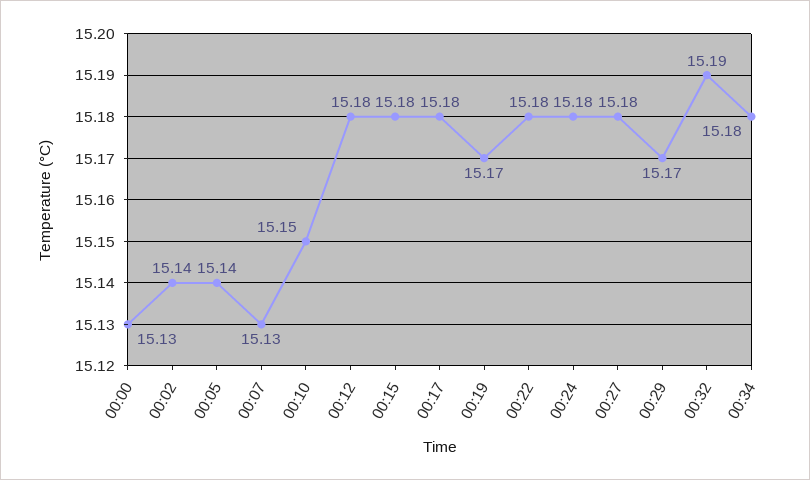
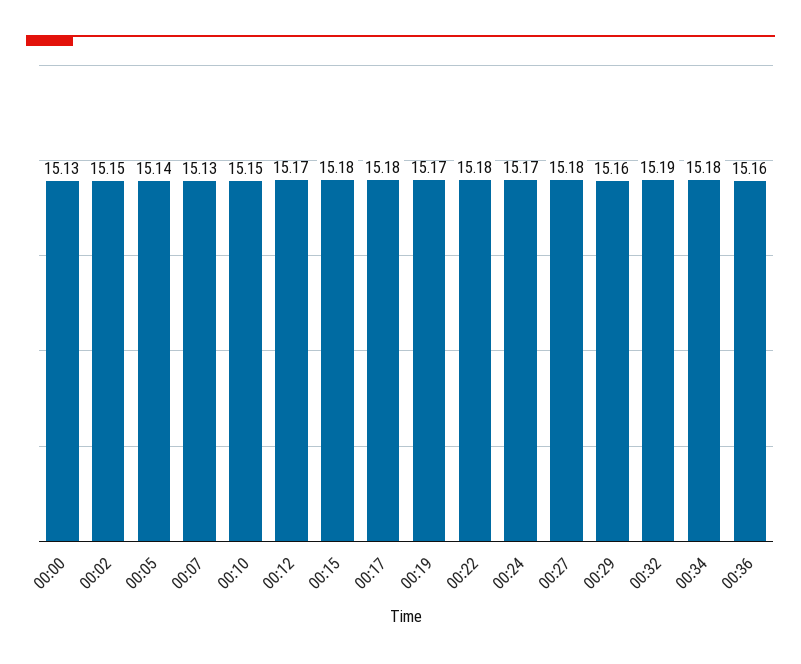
00:02: 15.14 -> 15.15
00:12: 15.18 -> 15.17
00:24: 15.18 -> 15.17
00:29: 15.17 -> 15.16
00:36: none -> 15.16

